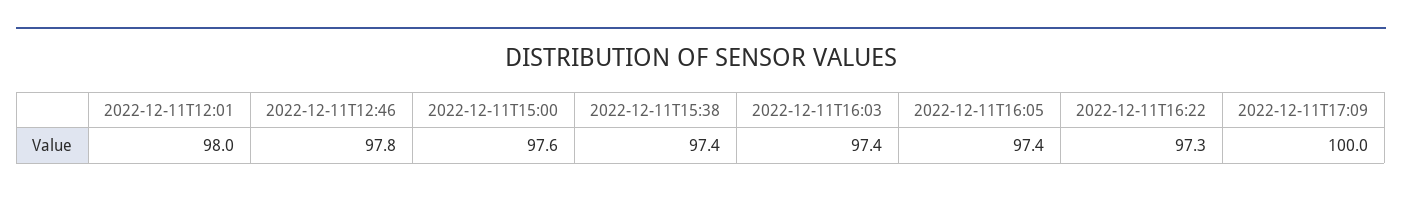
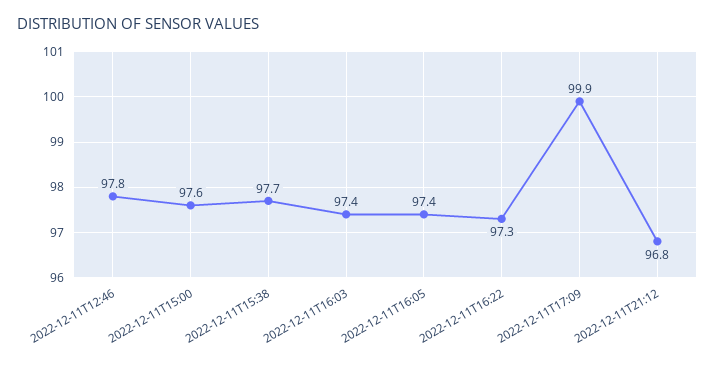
2022-12-11T12:01: 98 -> none
2022-12-11T15:38: 97.4 -> 97.7
2022-12-11T17:09: 100 -> 99.9
2022-12-11T21:12: none -> 96.8

